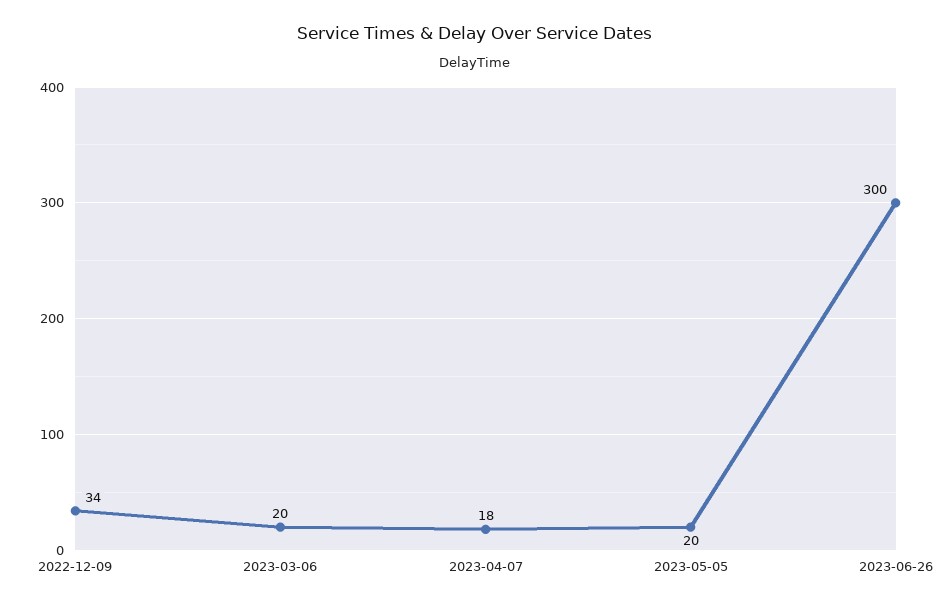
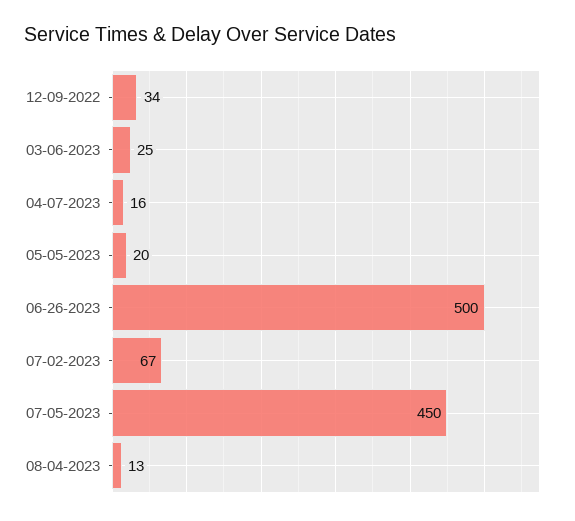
2023-03-06: 20 -> 25
2023-04-07: 18 -> 16
2023-06-26: 300 -> 500
07-02-2023: none -> 67
07-05-2023: none -> 450
08-04-2023: none -> 13

